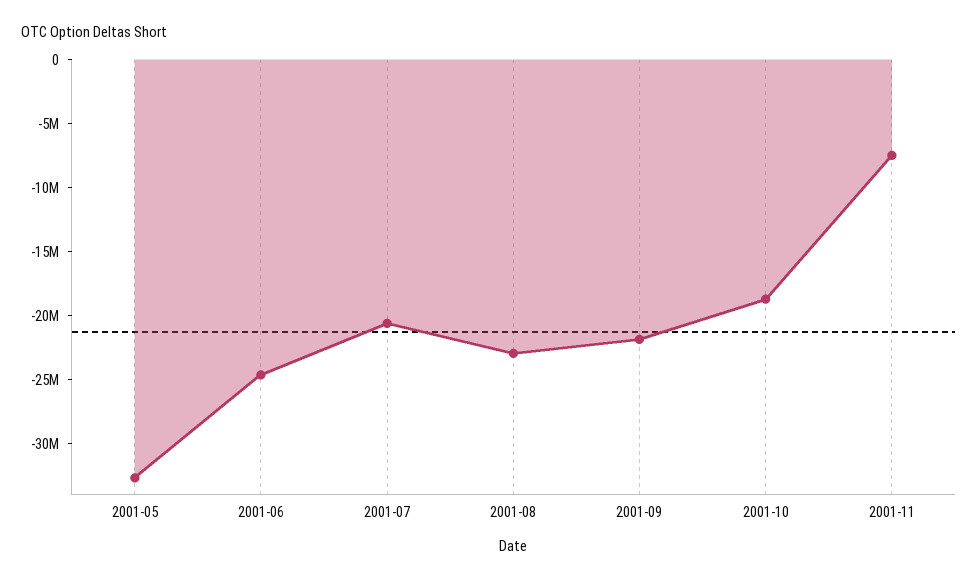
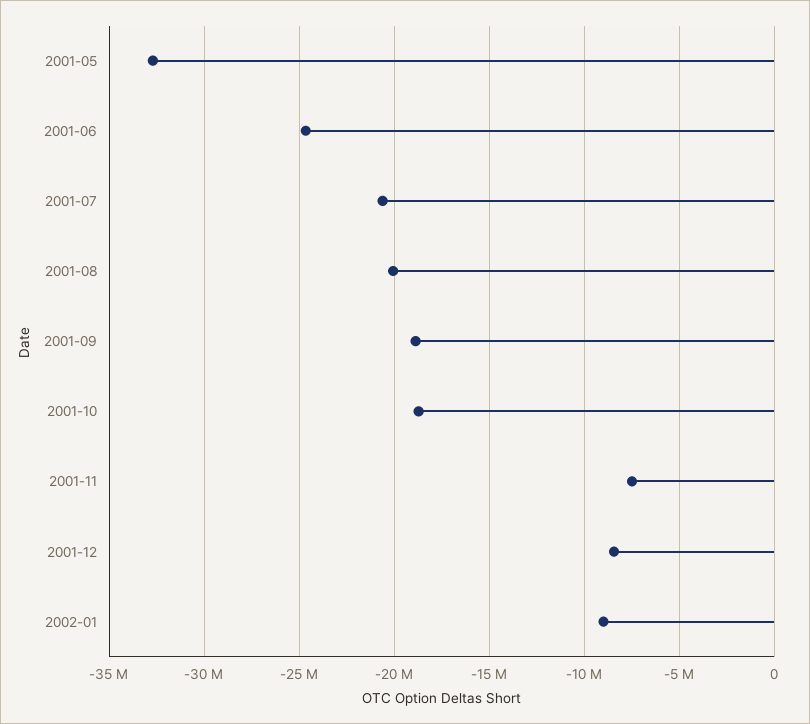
2001-08: -23000000 -> -20000000
2001-09: -22000000 -> -19000000
2001-12: none -> -8500000
2002-01: none -> -9000000

